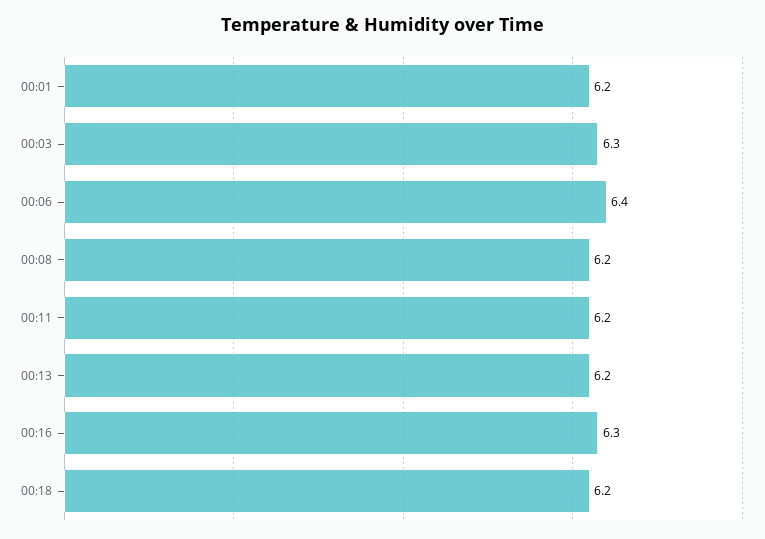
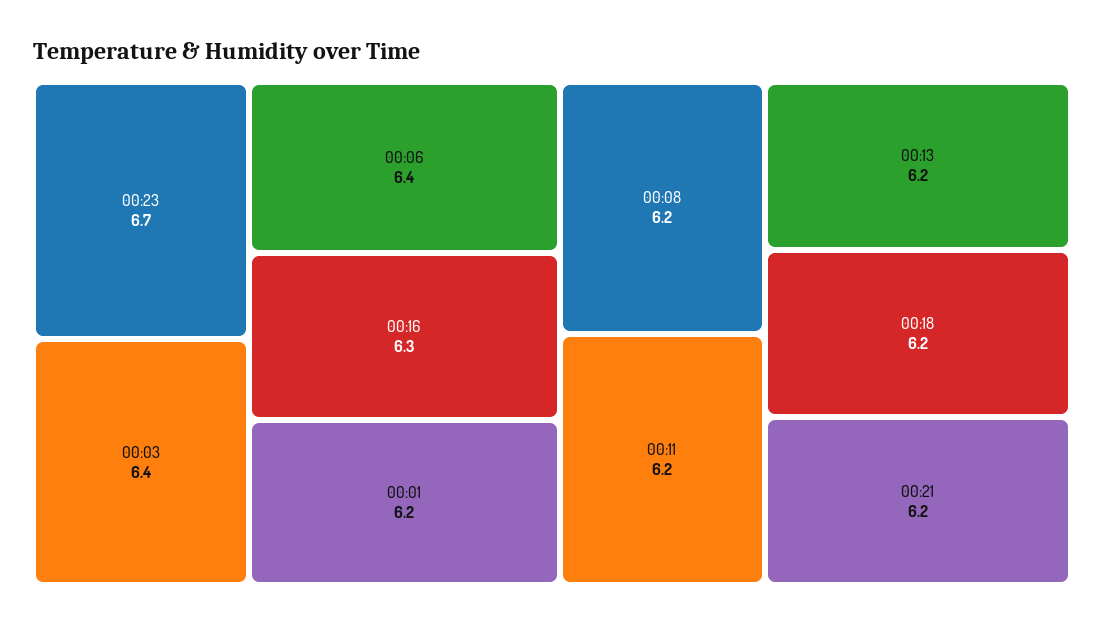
00:03: 6.3 -> 6.4
00:23: none -> 6.7
00:21: none -> 6.2

